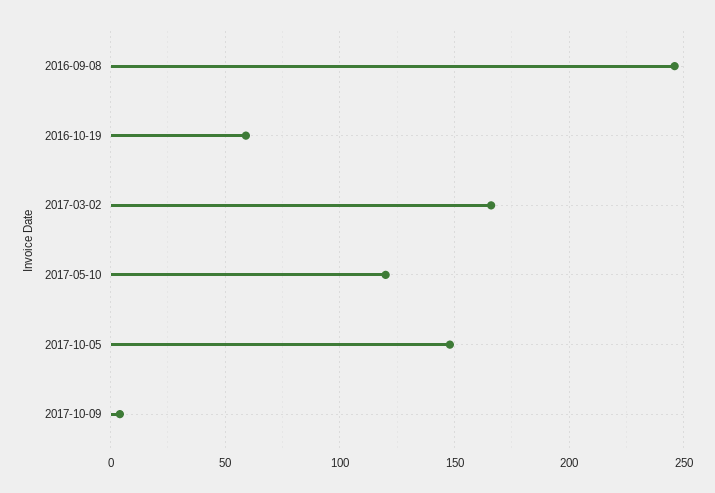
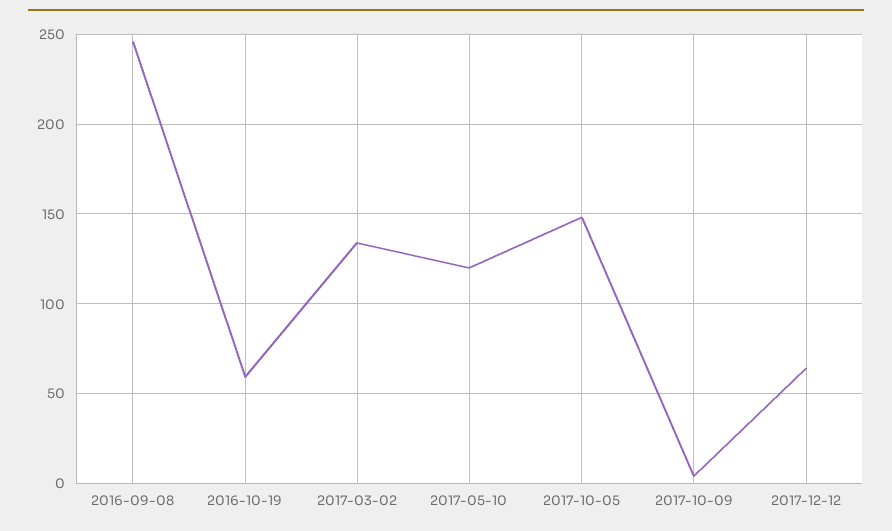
2017-03-02: 165 -> 135
2017-12-12: none -> 65

